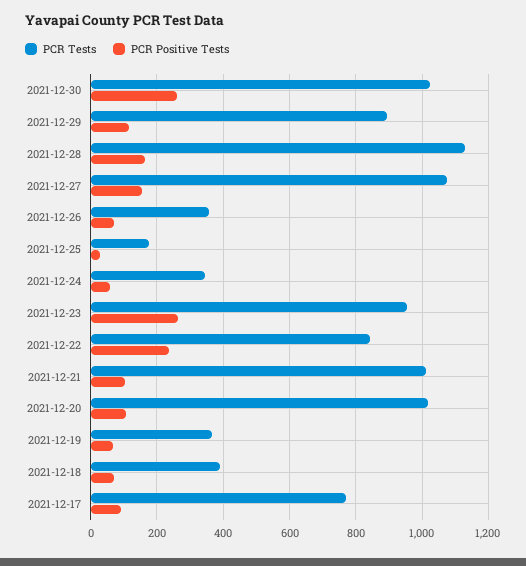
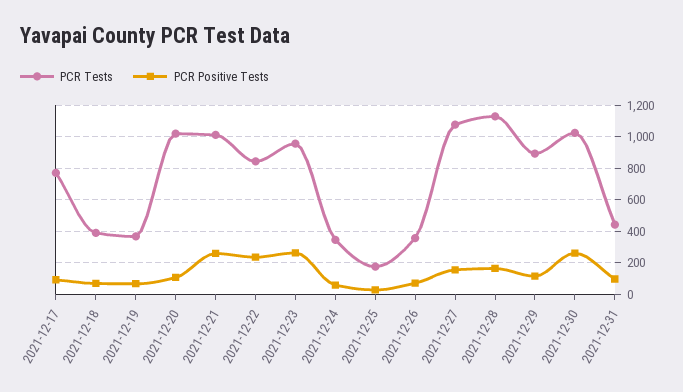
PCR Positive Tests, 2021-12-21: 100 -> 250
PCR Tests, 2021-12-31: none -> 450
PCR Positive Tests, 2021-12-31: none -> 100

